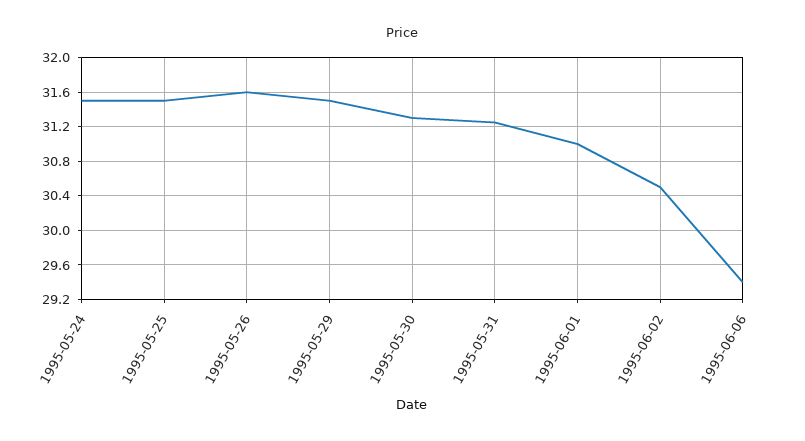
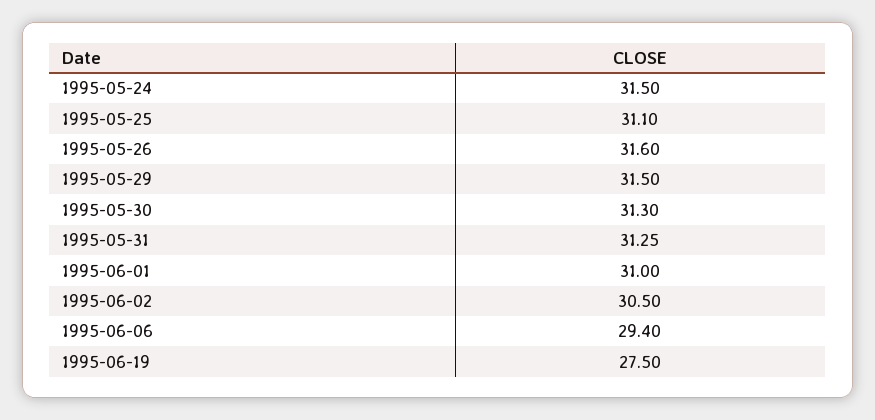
1995-05-25: 31.5 -> 31.1
1995-06-19: none -> 27.5

